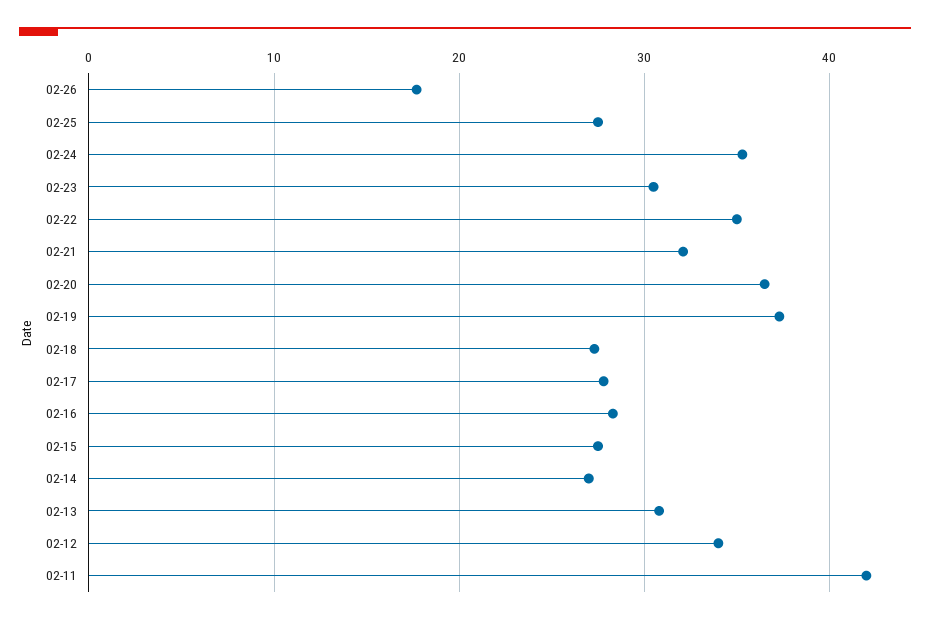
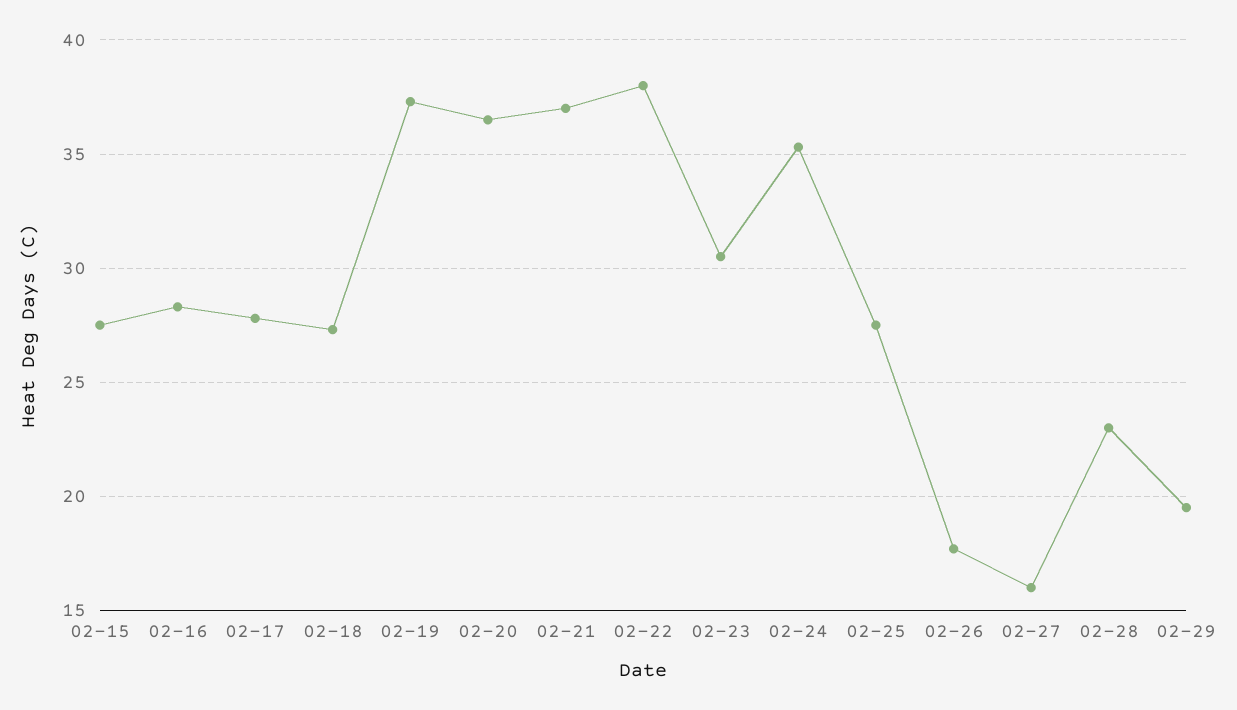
02-22: 35 -> 38
02-21: 32 -> 37
02-14: 27 -> none
02-13: 31 -> none
02-12: 34 -> none
02-11: 42 -> none
02-27: none -> 16
02-28: none -> 23
02-29: none -> 19.5

